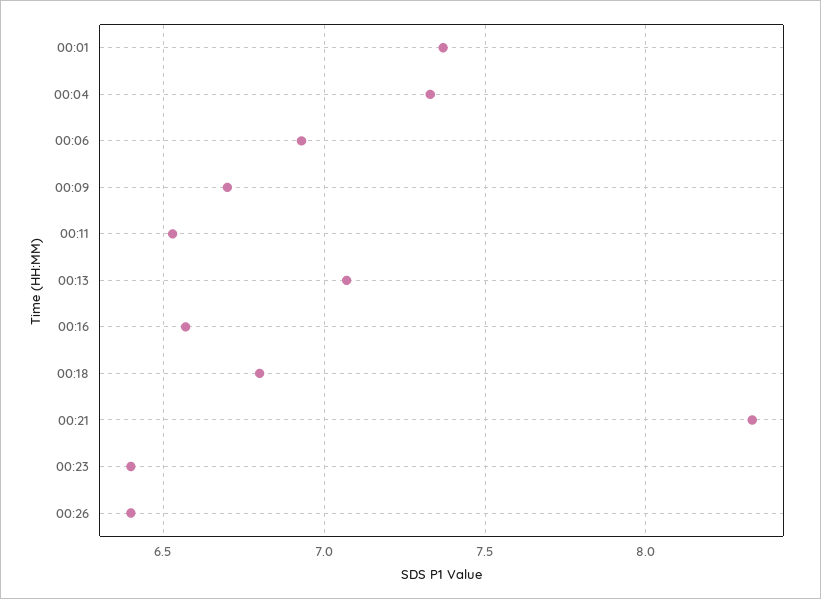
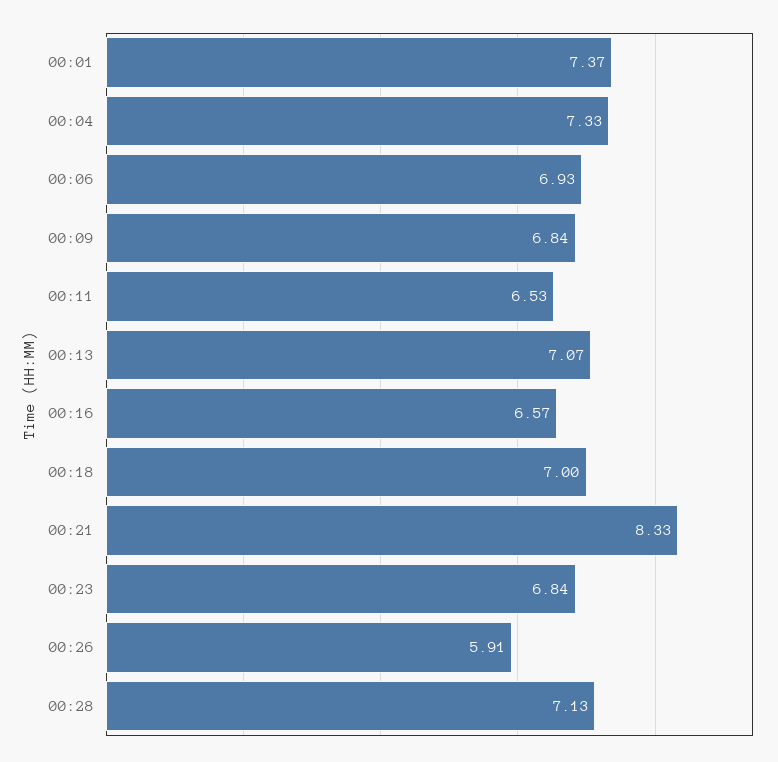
00:09: 6.7 -> 6.84
00:18: 6.8 -> 7
00:23: 6.4 -> 6.84
00:26: 6.4 -> 5.91
00:28: none -> 7.13

